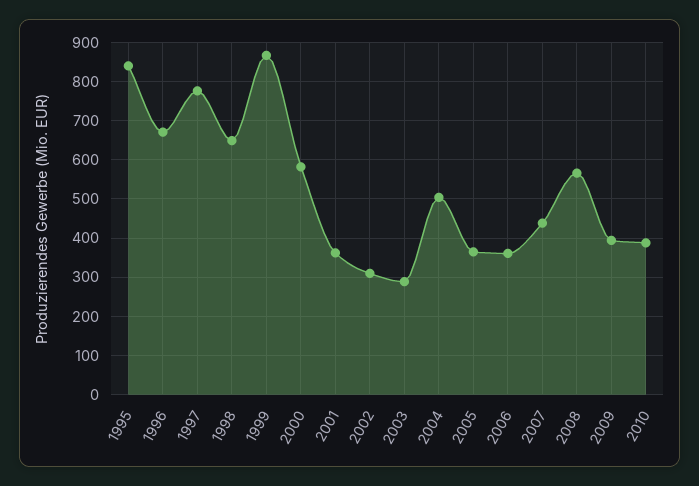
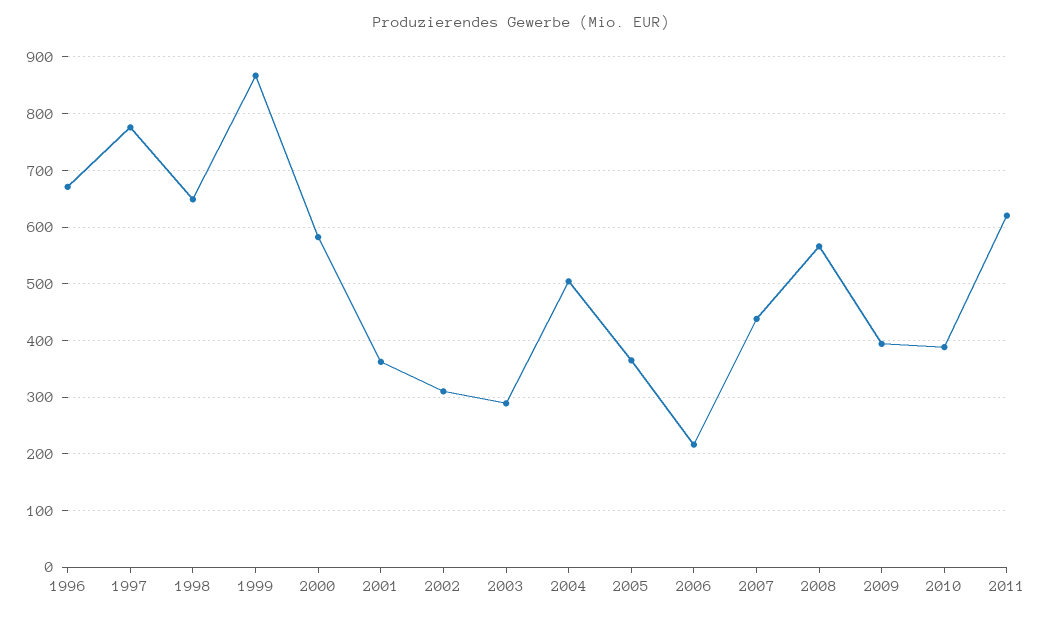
1995: 840 -> none
2006: 360 -> 220
2011: none -> 620

